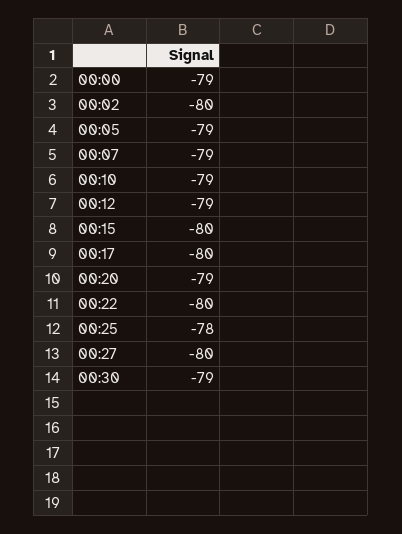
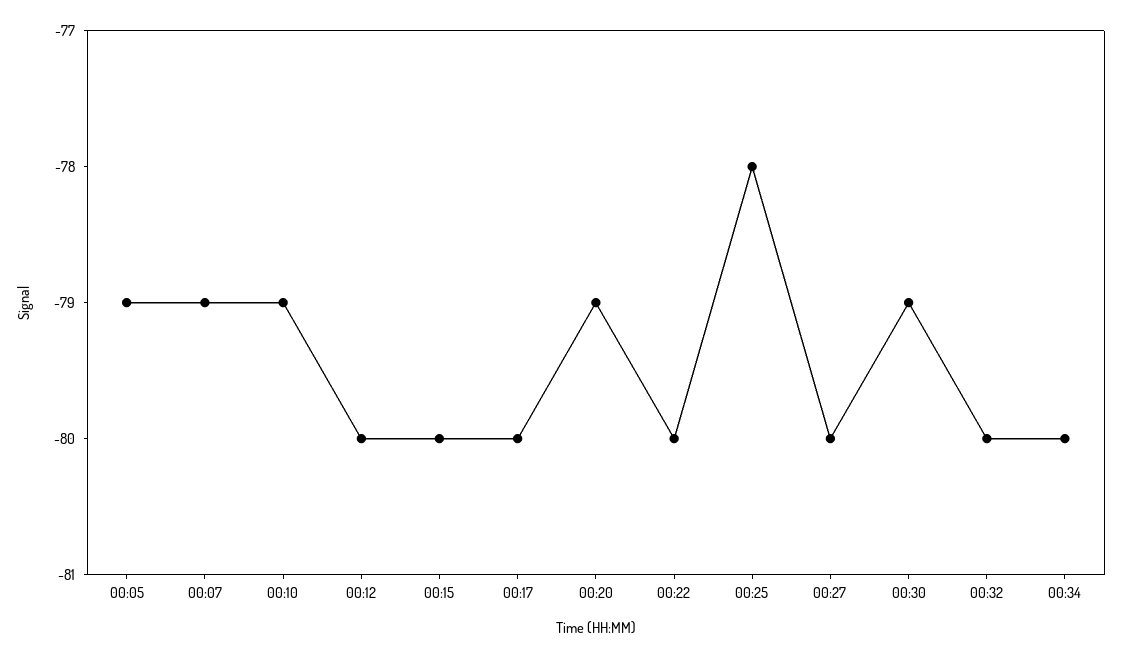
00:00: -79 -> none
00:02: -80 -> none
00:12: -79 -> -80
00:32: none -> -80
00:34: none -> -80

